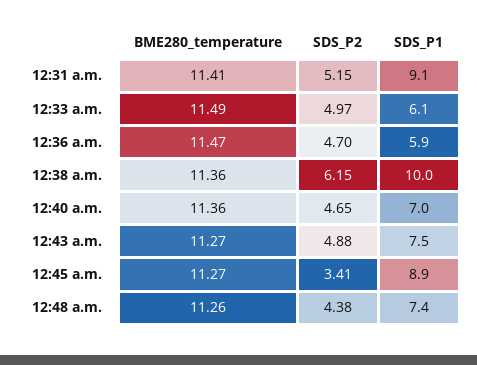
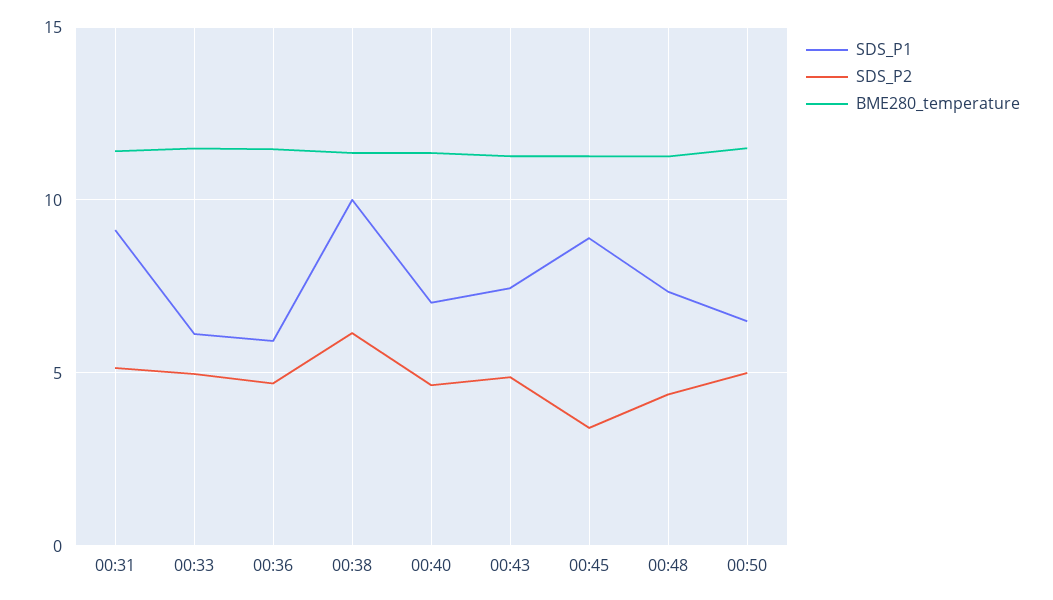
SDS_P1, 00:50: none -> 6.5
SDS_P2, 00:50: none -> 5
BME280_temperature, 00:50: none -> 11.5

